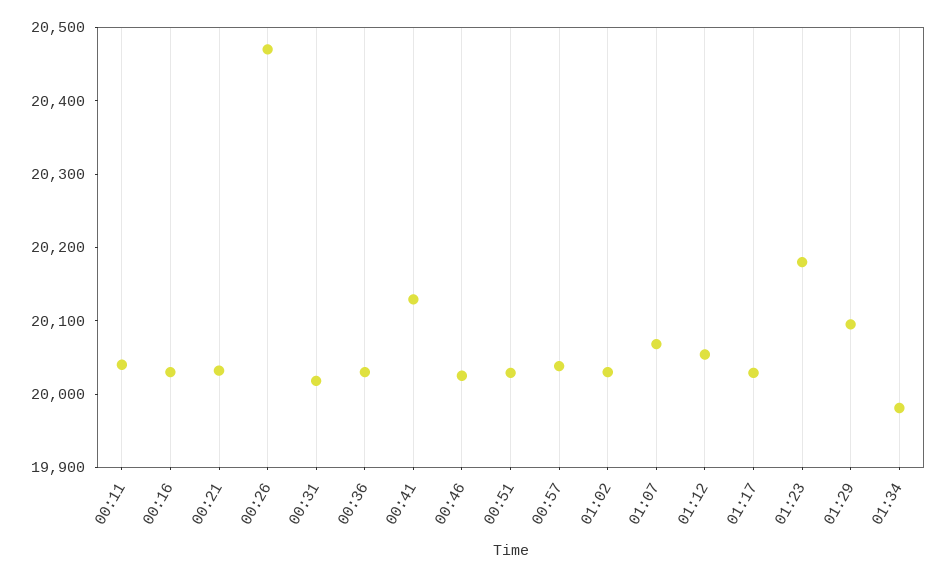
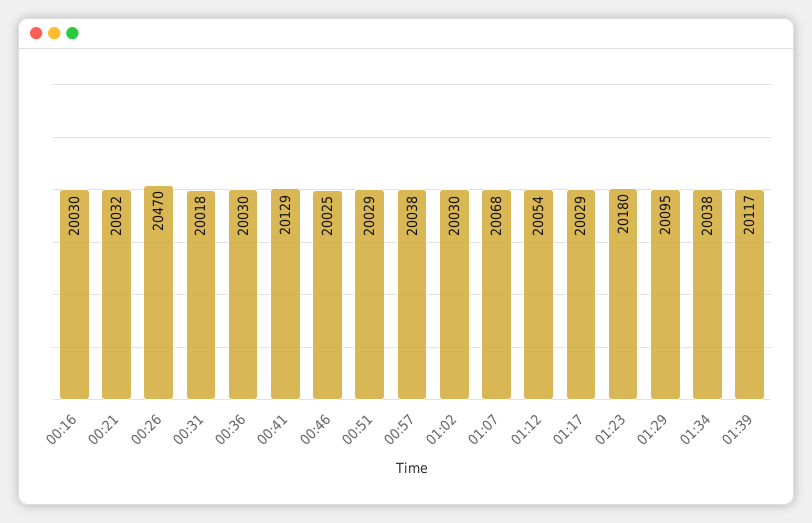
00:11: 20040 -> none
01:34: 19980 -> 20038
01:39: none -> 20117

